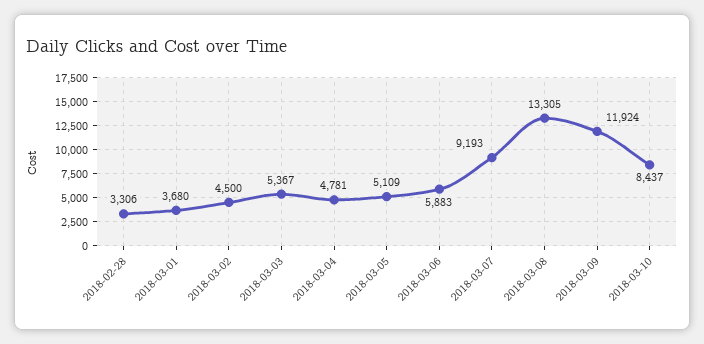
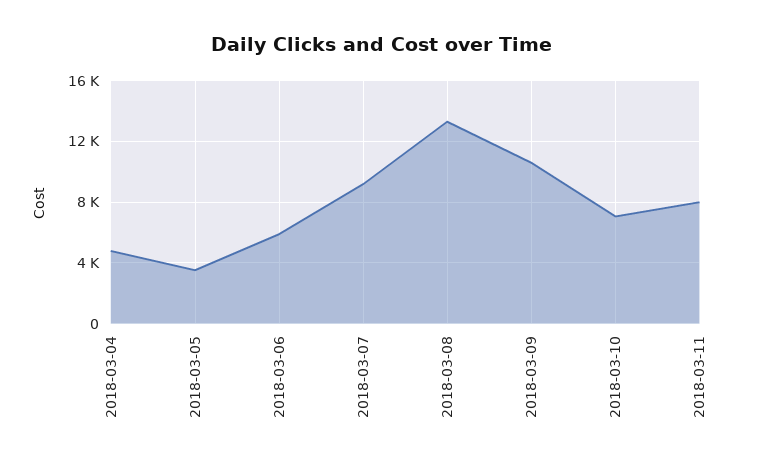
2018-02-28: 3306 -> none
2018-03-01: 3680 -> none
2018-03-02: 4500 -> none
2018-03-03: 5367 -> none
2018-03-05: 5109 -> 3500
2018-03-09: 11924 -> 10500
2018-03-10: 8437 -> 7000
2018-03-11: none -> 8000

